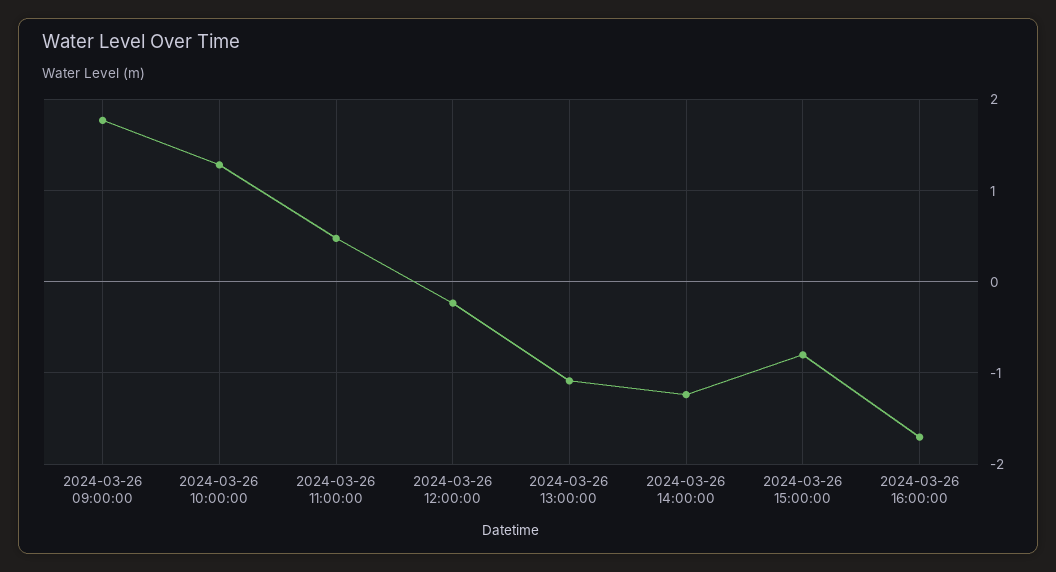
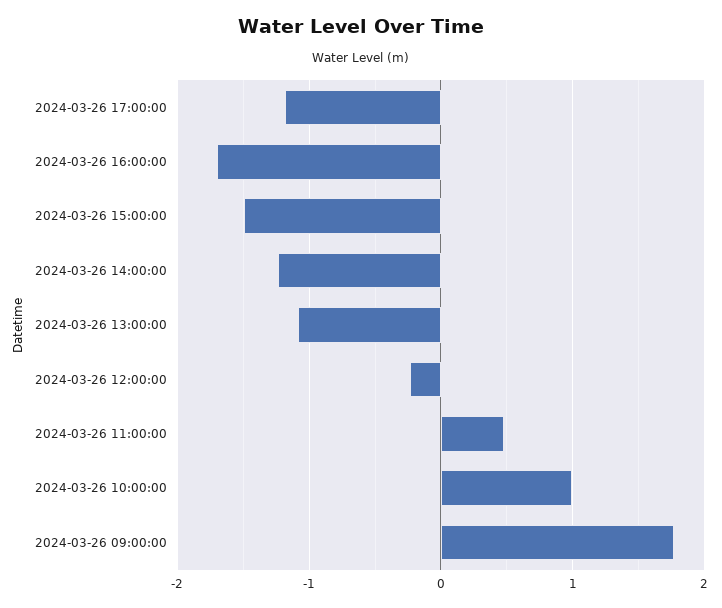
2024-03-26 10:00:00: 1.3 -> 1
2024-03-26 15:00:00: -0.8 -> -1.5
2024-03-26 17:00:00: none -> -1.2

